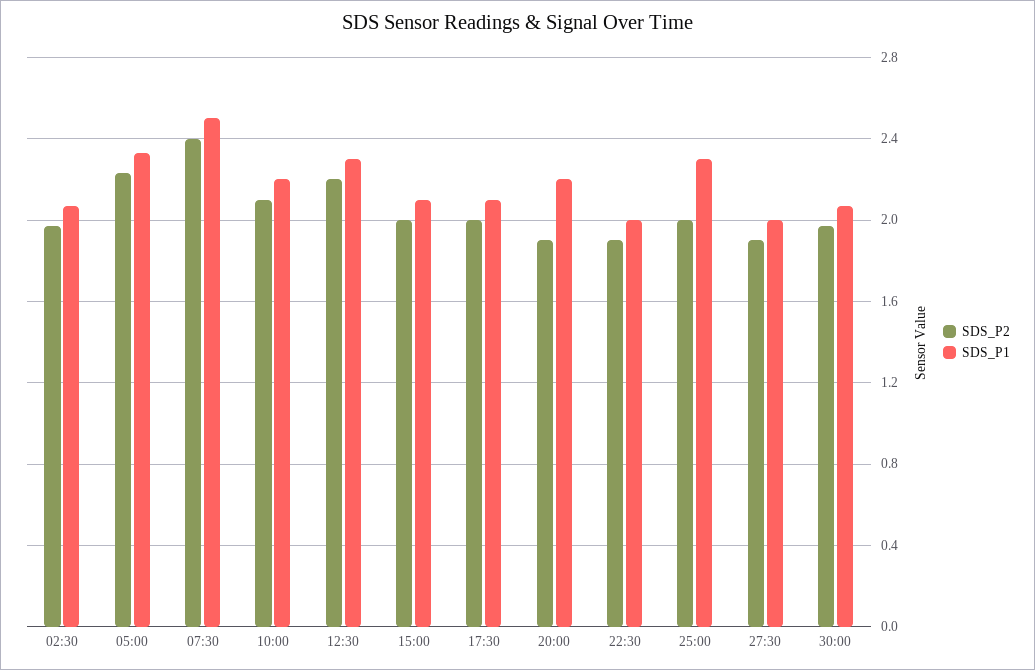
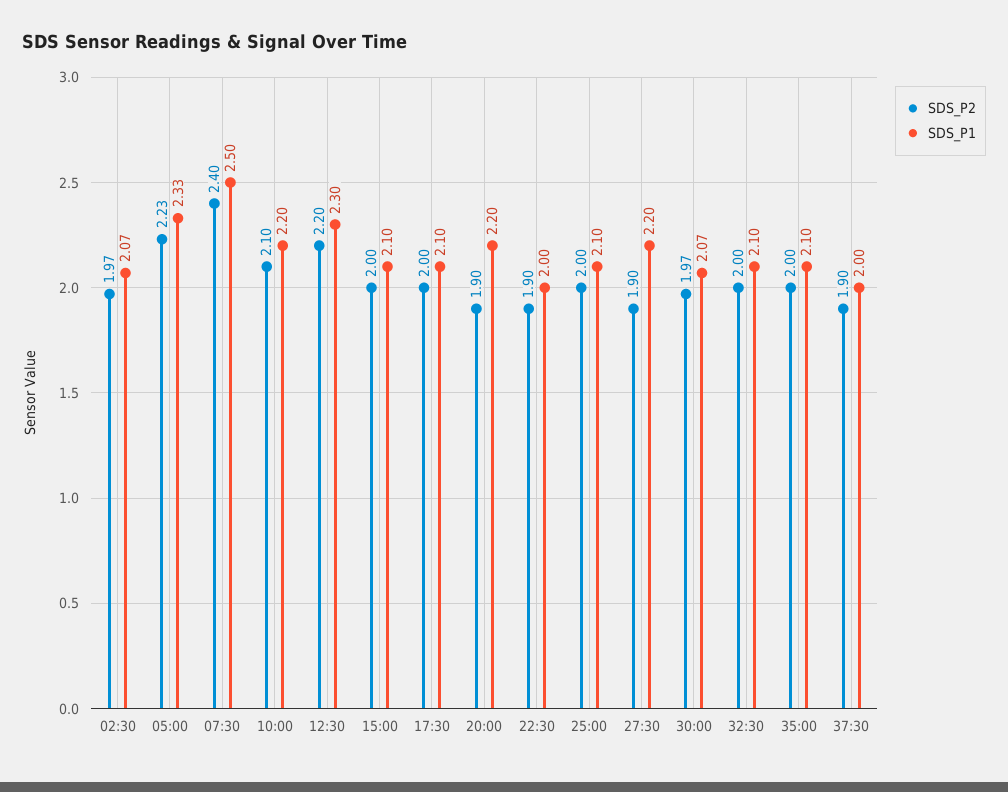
SDS_P1, 25:00: 2.3 -> 2.1
SDS_P1, 27:30: 2 -> 2.2
SDS_P2, 32:30: none -> 2
SDS_P1, 32:30: none -> 2.1
SDS_P2, 35:00: none -> 2
SDS_P1, 35:00: none -> 2.1
SDS_P2, 37:30: none -> 1.9
SDS_P1, 37:30: none -> 2

